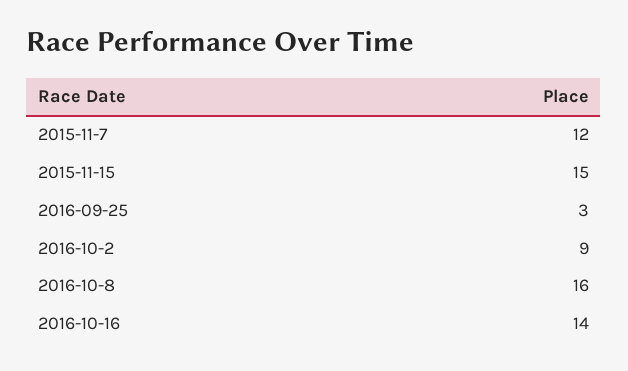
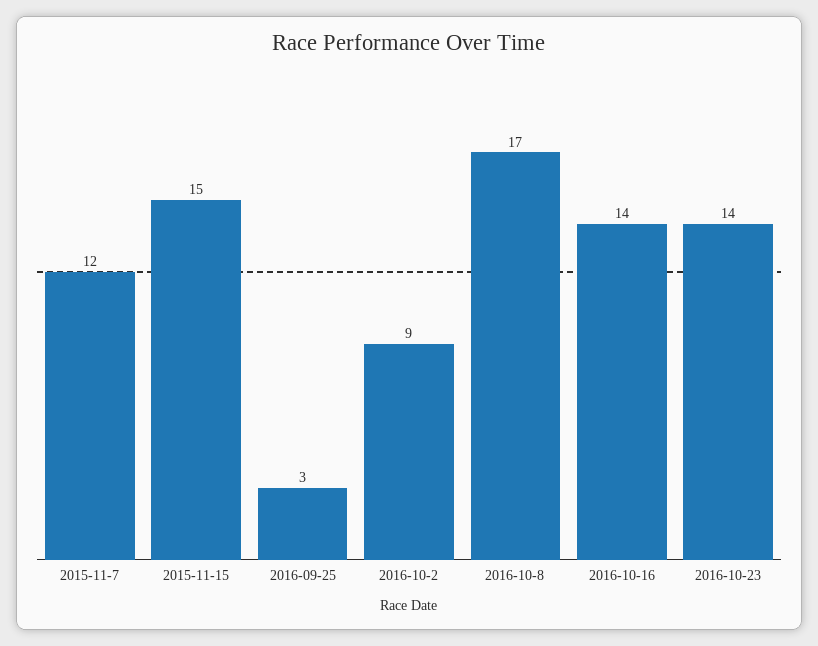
2016-10-8: 16 -> 17
2016-10-23: none -> 14

